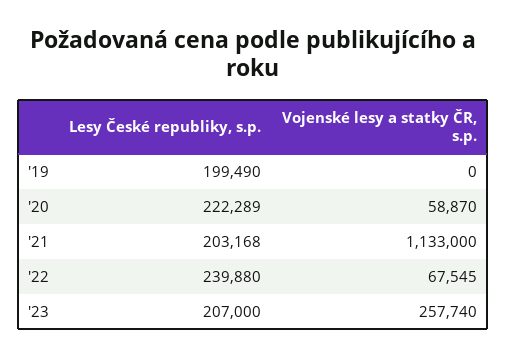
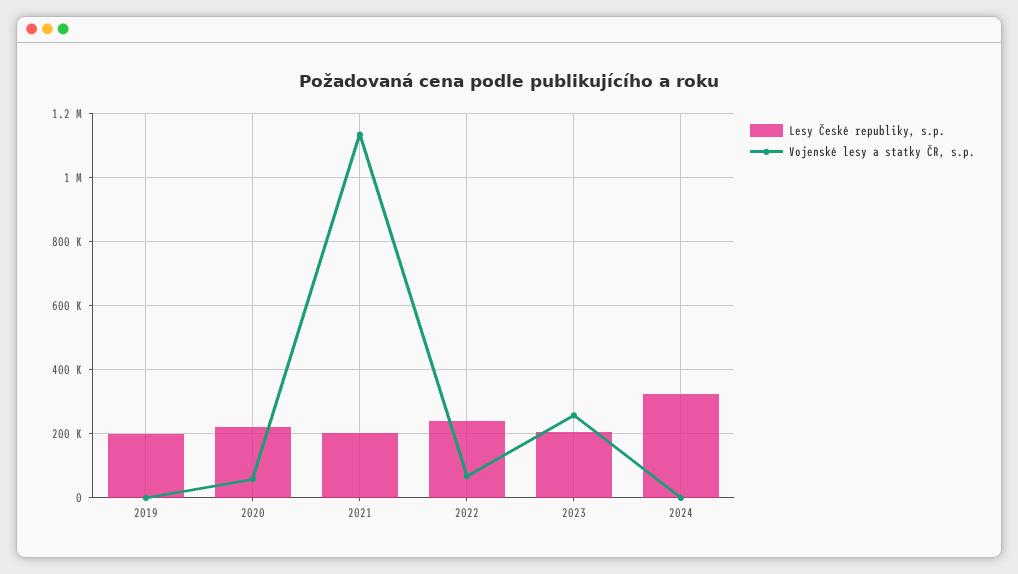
Lesy České republiky, s.p., 2024: none -> 320000
Vojenské lesy a statky ČR, s.p., 2024: none -> 0

